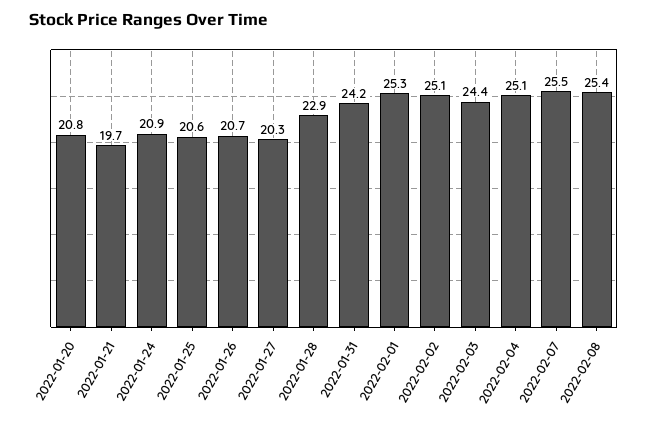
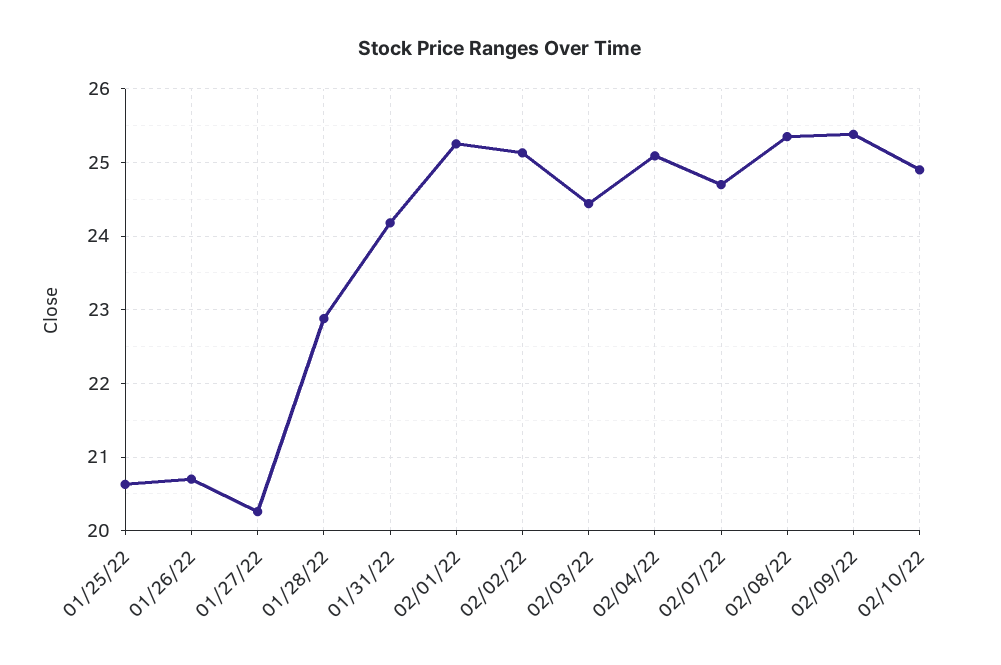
2022-01-20: 20.8 -> none
2022-01-21: 19.7 -> none
2022-01-24: 20.9 -> none
2022-02-07: 25.5 -> 24.7
02/09/22: none -> 25.4
02/10/22: none -> 24.9

